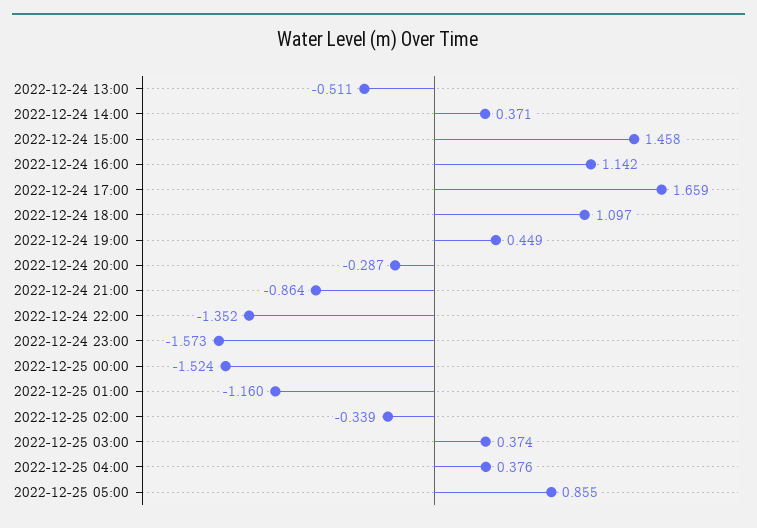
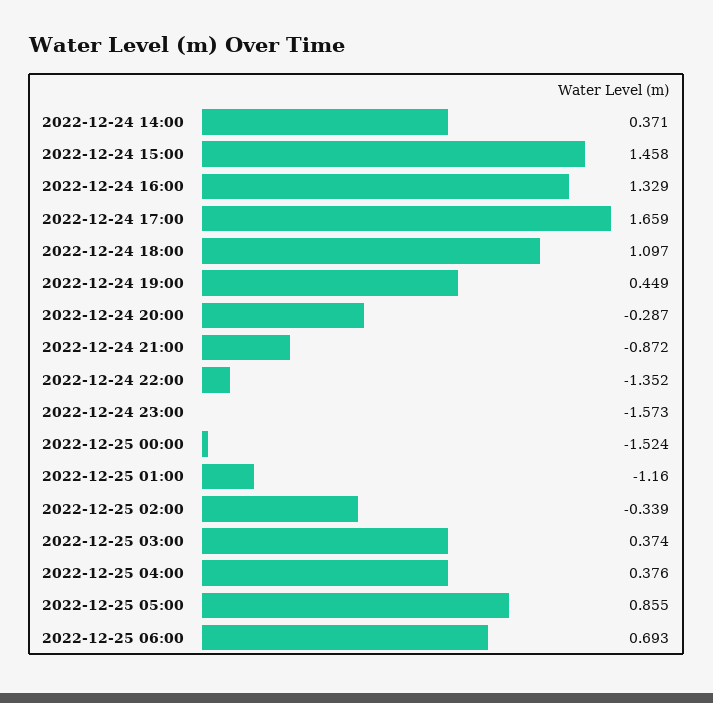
2022-12-24 13:00: -0.511 -> none
2022-12-24 16:00: 1.142 -> 1.329
2022-12-24 21:00: -0.864 -> -0.872
2022-12-25 06:00: none -> 0.693

